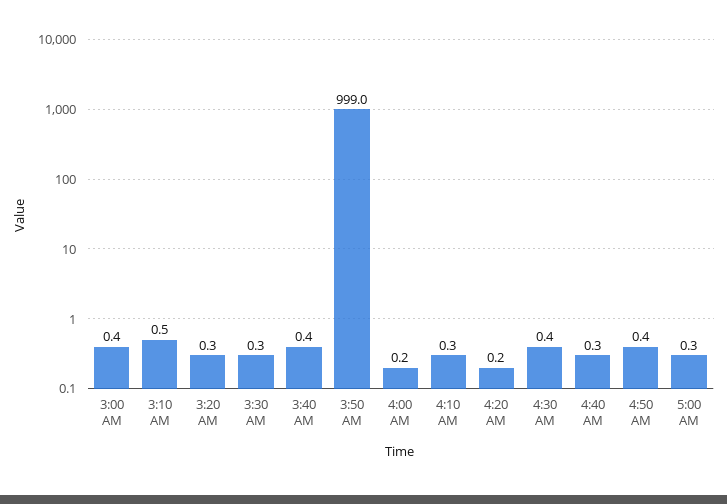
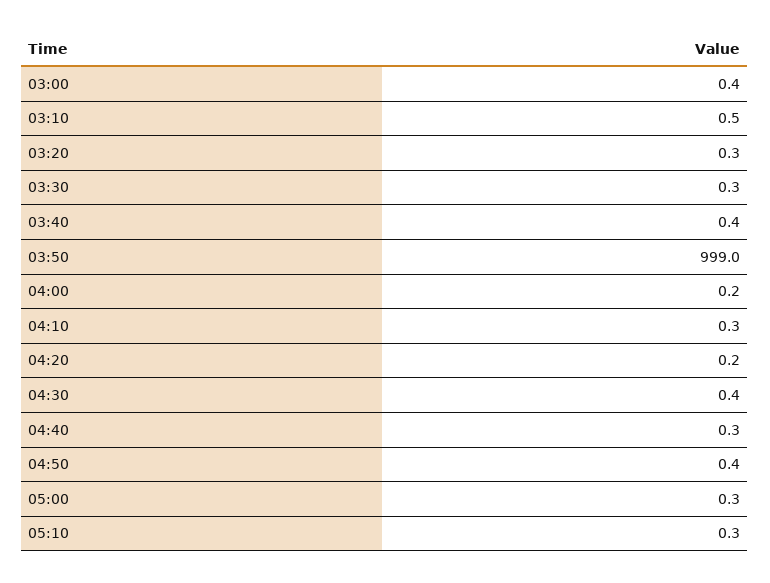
05:10: none -> 0.3

